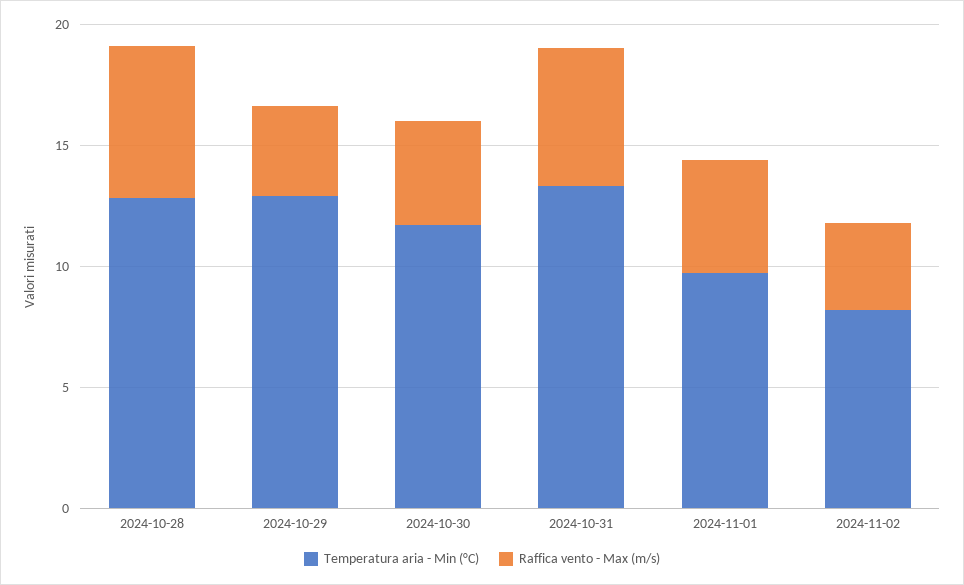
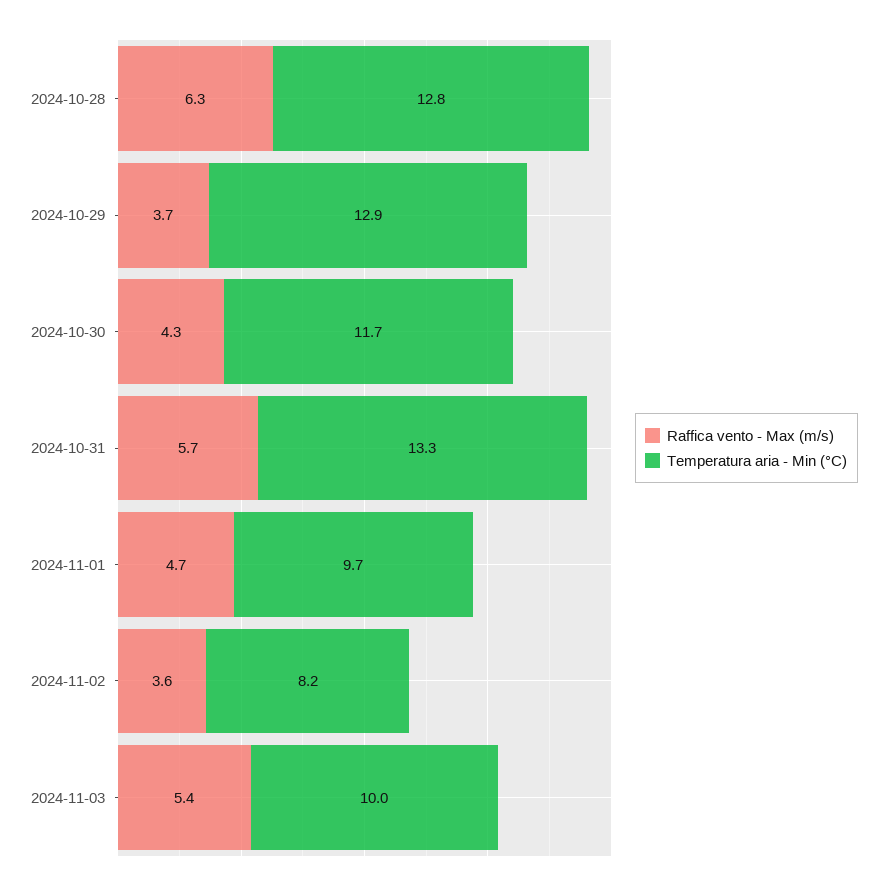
Raffica vento - Max (m/s), 2024-11-03: none -> 5.4
Temperatura aria - Min (°C), 2024-11-03: none -> 10

